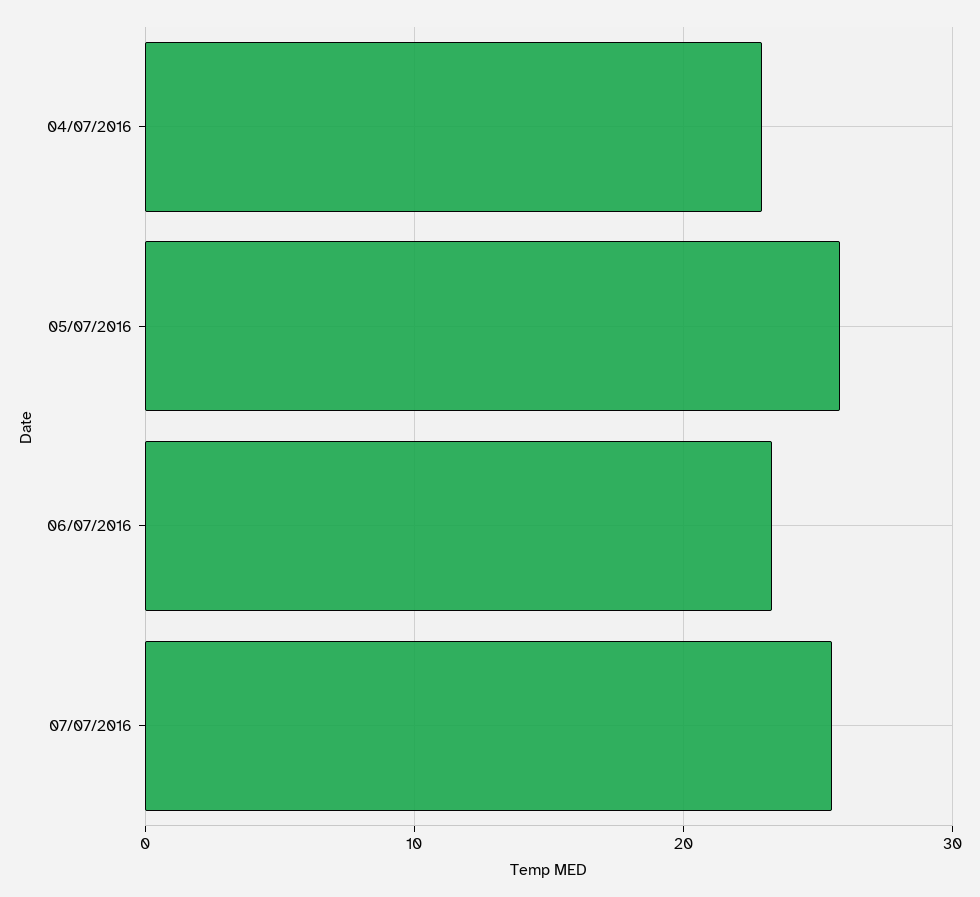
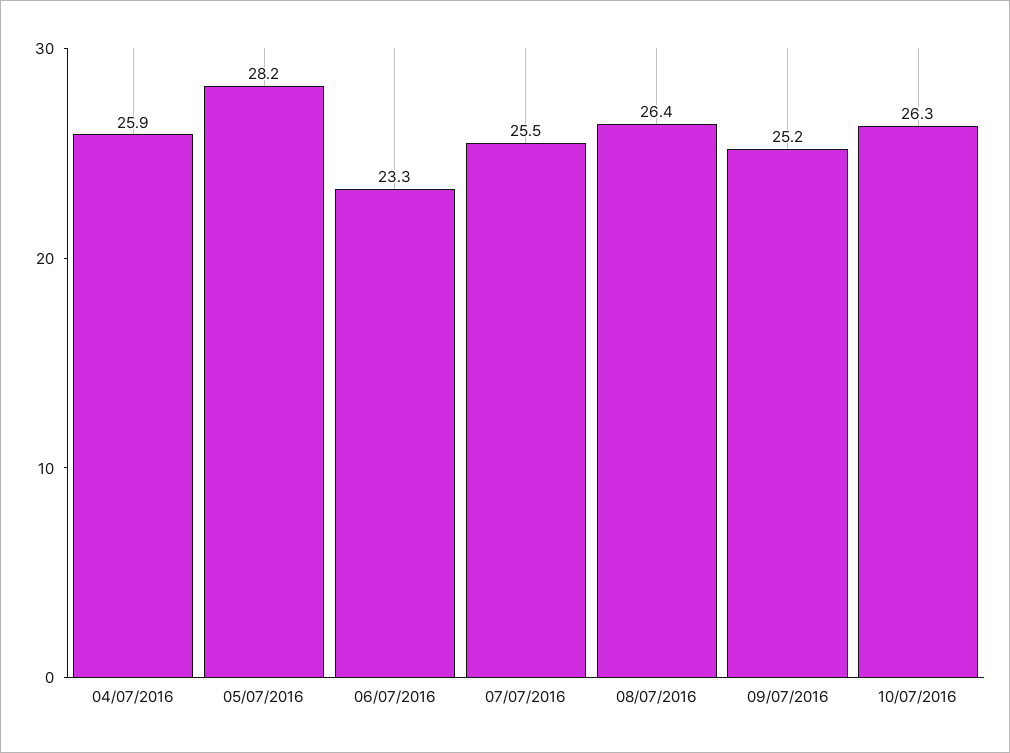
04/07/2016: 23 -> 25.9
05/07/2016: 26 -> 28.2
08/07/2016: none -> 26.4
09/07/2016: none -> 25.2
10/07/2016: none -> 26.3

